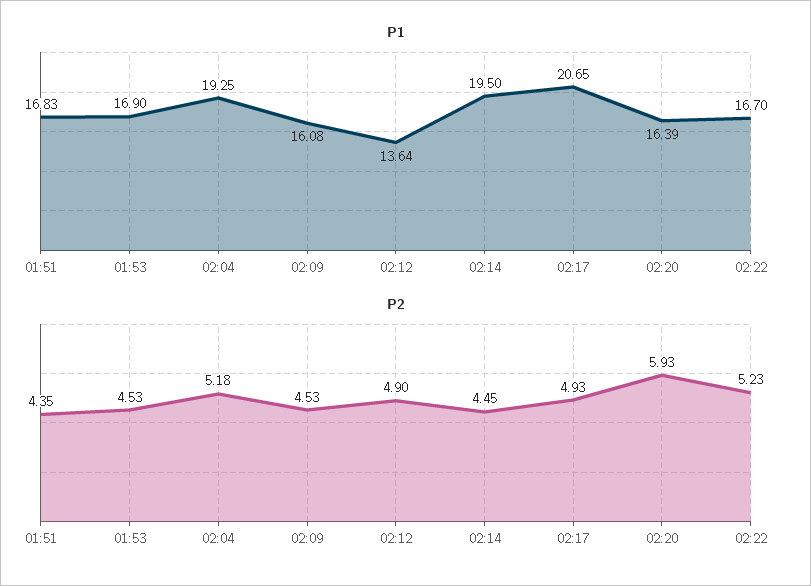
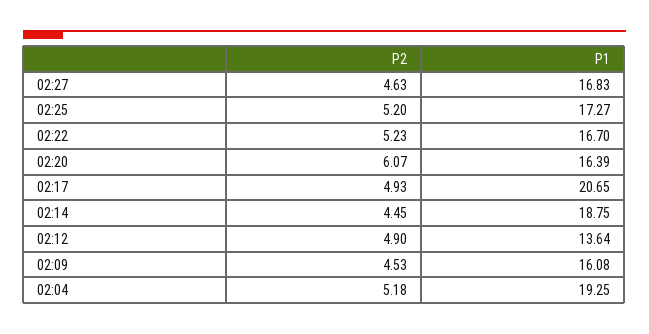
P1, 01:51: 16.83 -> none
P1, 01:53: 16.9 -> none
P1, 02:14: 19.5 -> 18.75
P2, 01:51: 4.35 -> none
P2, 01:53: 4.53 -> none
P2, 02:20: 5.93 -> 6.07
P2, 02:27: none -> 4.63
P1, 02:27: none -> 16.83
P2, 02:25: none -> 5.2
P1, 02:25: none -> 17.27

